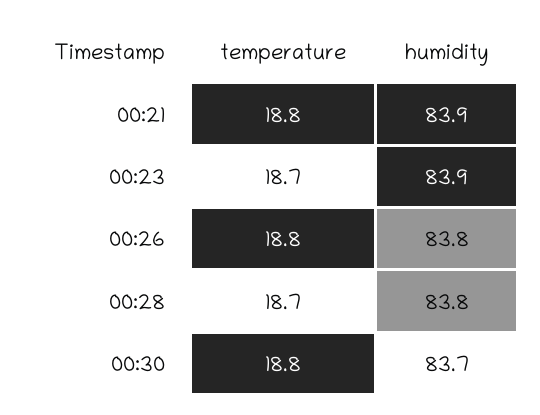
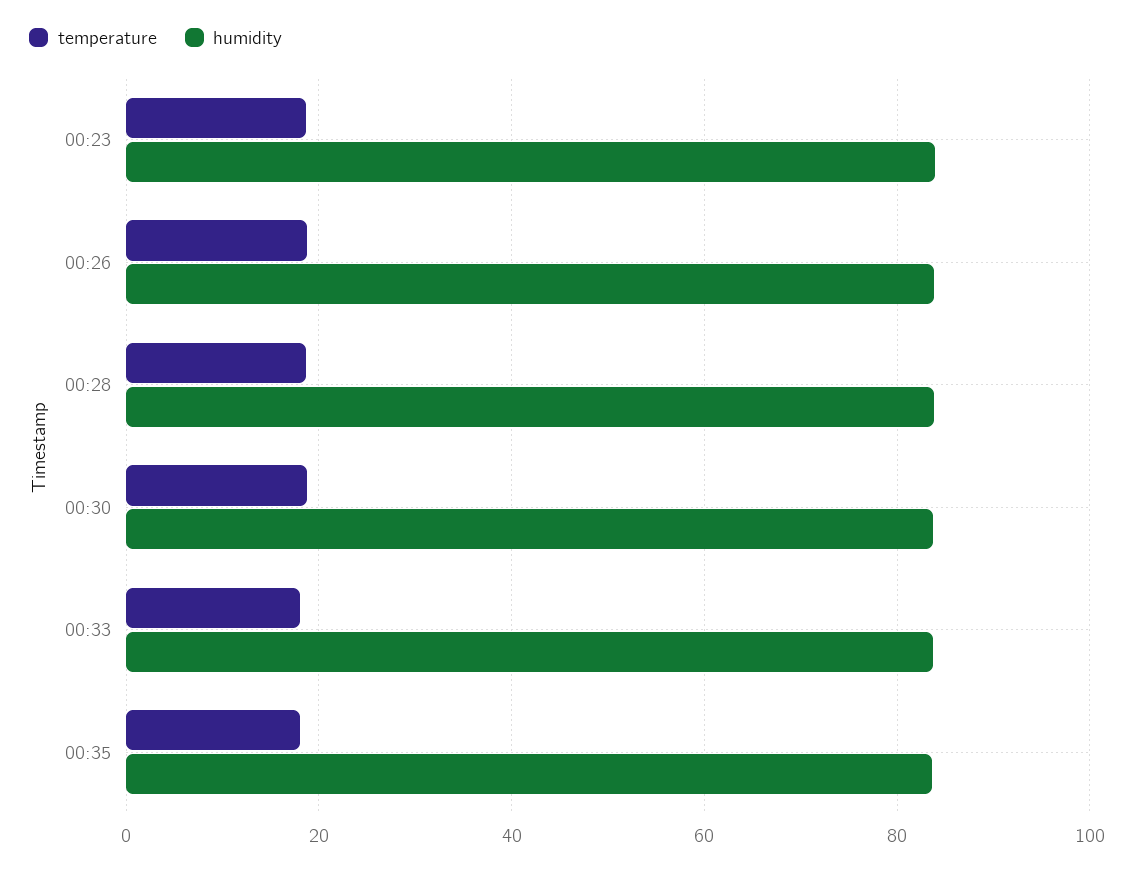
temperature, 00:21: 18.8 -> none
humidity, 00:21: 83.9 -> none
temperature, 00:33: none -> 18
humidity, 00:33: none -> 84
temperature, 00:35: none -> 18
humidity, 00:35: none -> 84

